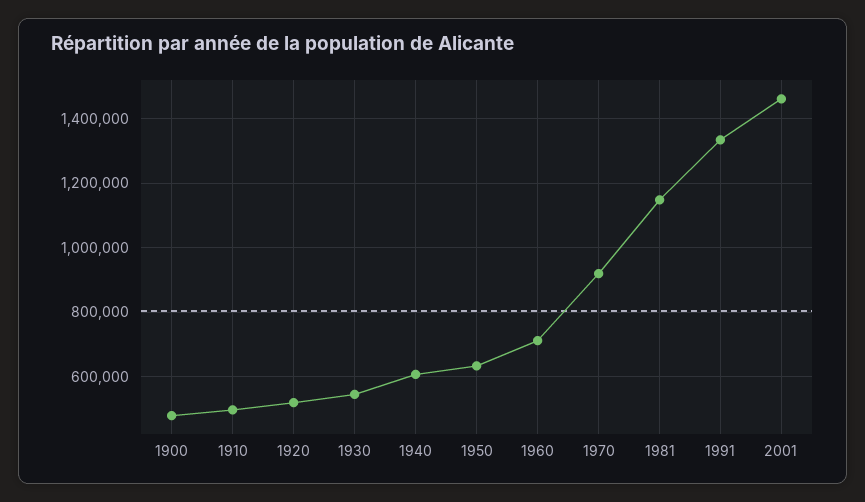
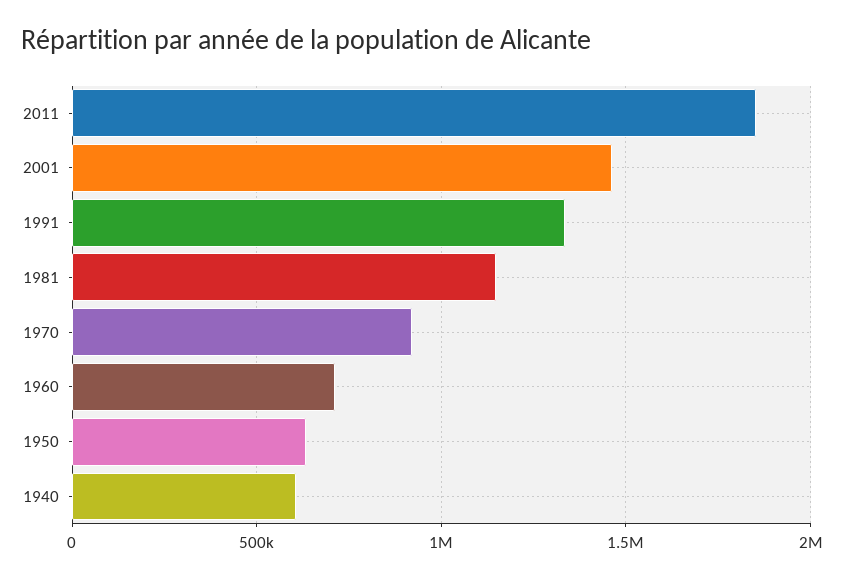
1900: 480000 -> none
1910: 500000 -> none
1920: 520000 -> none
1930: 540000 -> none
2011: none -> 1850000

